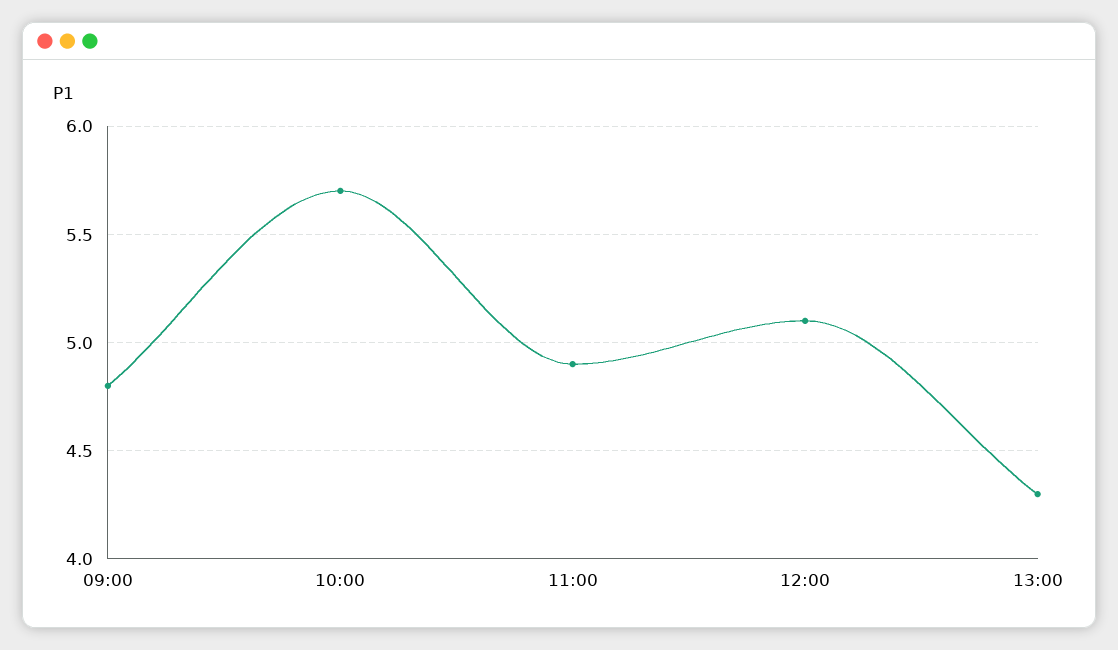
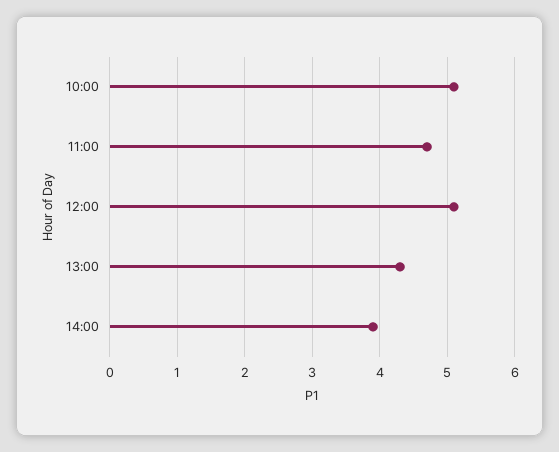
09:00: 4.8 -> none
10:00: 5.7 -> 5.1
11:00: 4.9 -> 4.7
14:00: none -> 3.9

